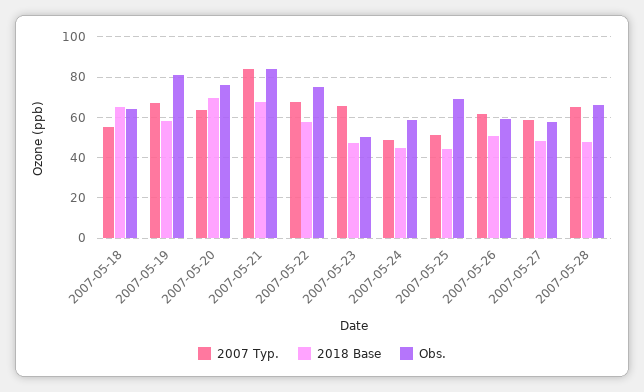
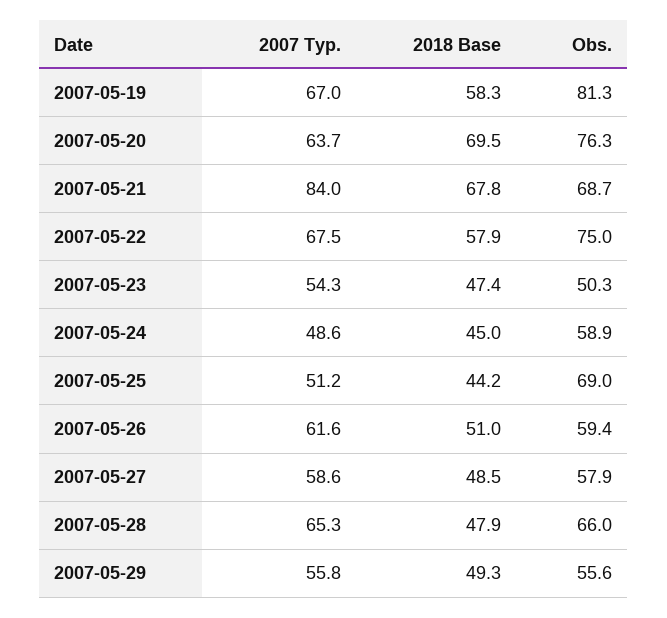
2007 Typ., 2007-05-18: 55 -> none
2018 Base, 2007-05-18: 65 -> none
Obs., 2007-05-18: 65 -> none
Obs., 2007-05-21: 85 -> 68.7
2007 Typ., 2007-05-23: 65 -> 54.3
2007 Typ., 2007-05-29: none -> 55.8
2018 Base, 2007-05-29: none -> 49.3
Obs., 2007-05-29: none -> 55.6

